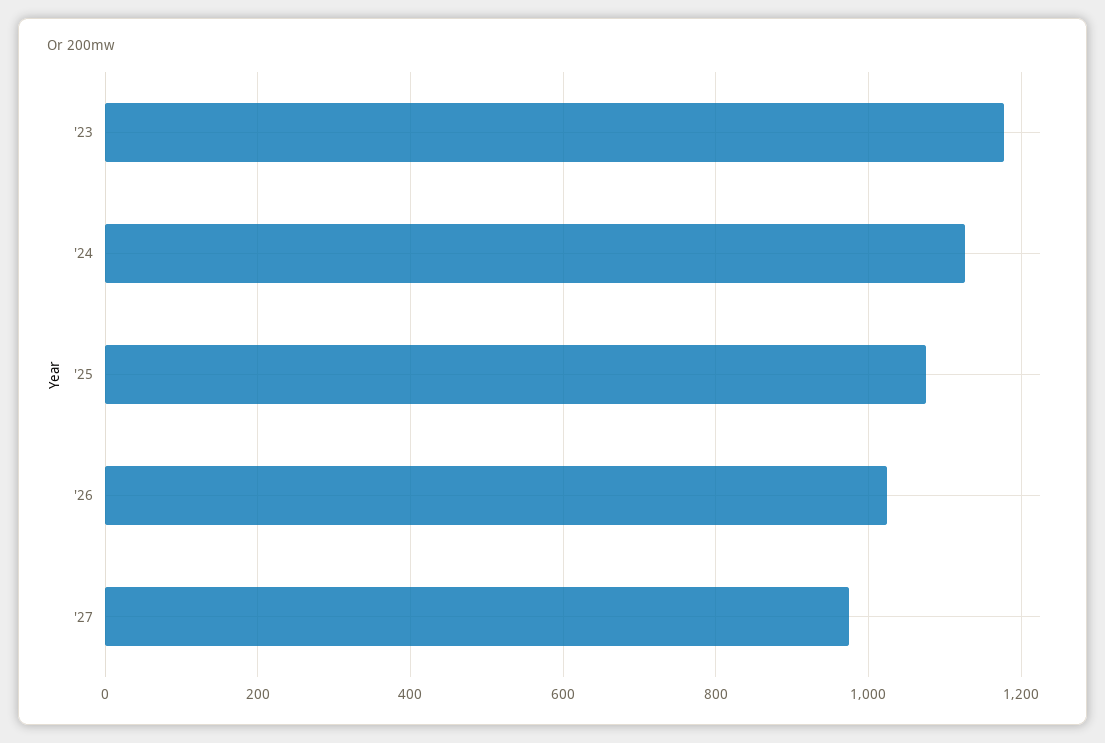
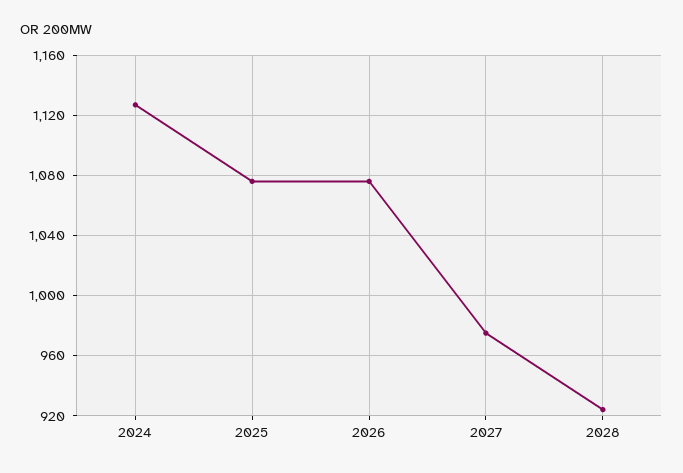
'23: 1180 -> none
'26: 1020 -> 1075
2028: none -> 925

